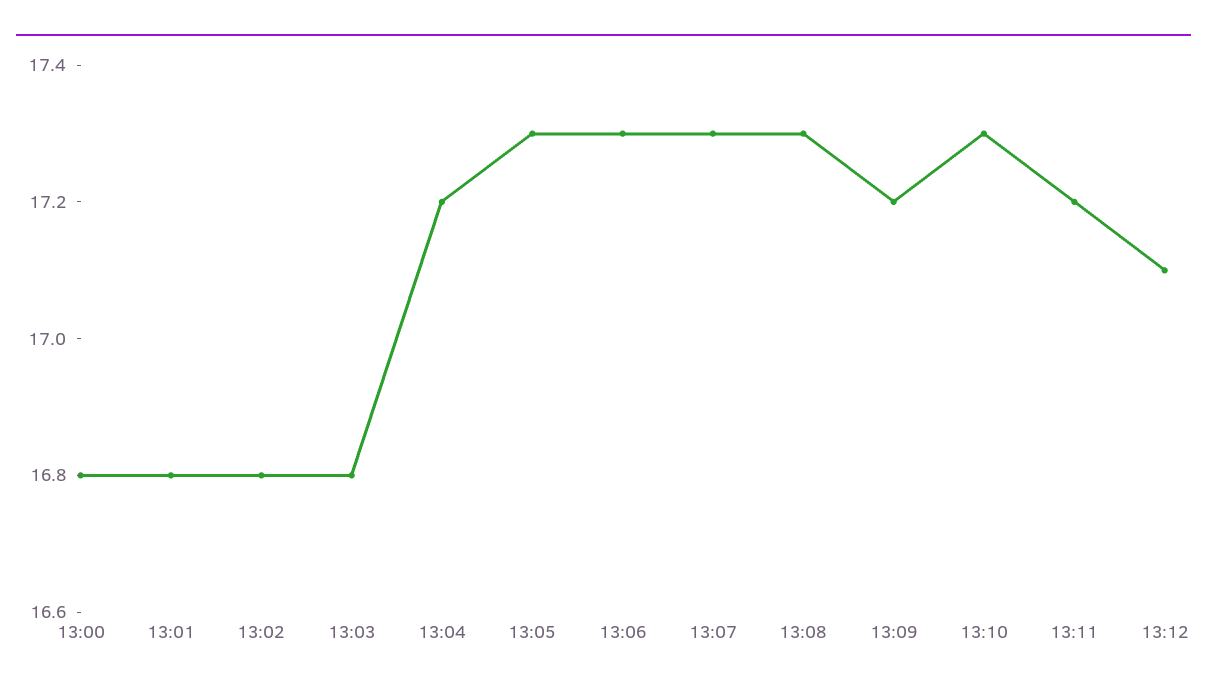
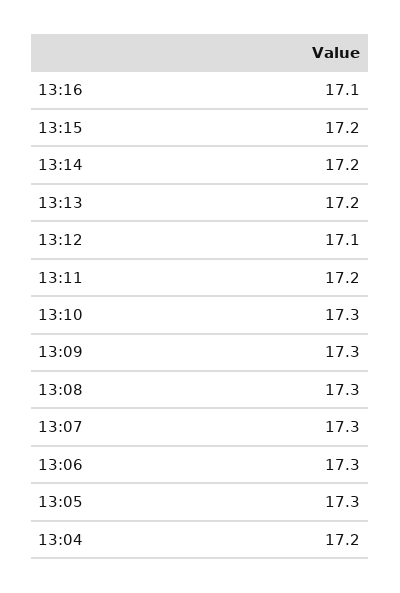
13:00: 16.8 -> none
13:01: 16.8 -> none
13:02: 16.8 -> none
13:03: 16.8 -> none
13:09: 17.2 -> 17.3
13:16: none -> 17.1
13:15: none -> 17.2
13:14: none -> 17.2
13:13: none -> 17.2

